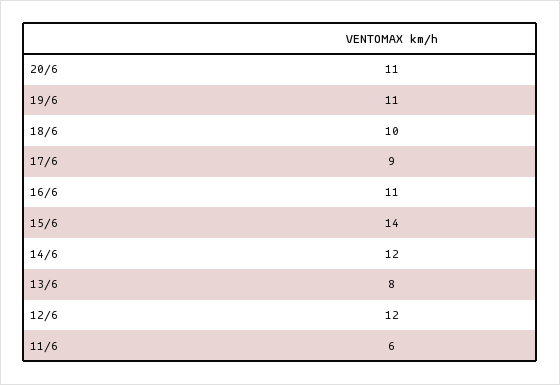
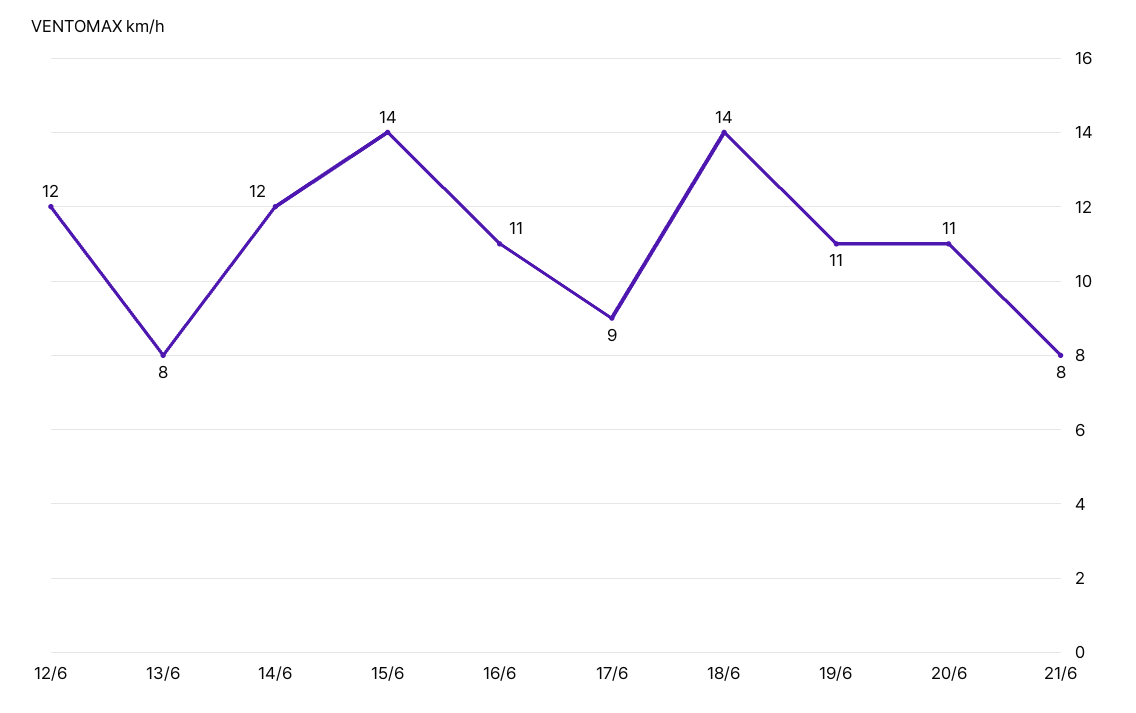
18/6: 10 -> 14
11/6: 6 -> none
21/6: none -> 8

